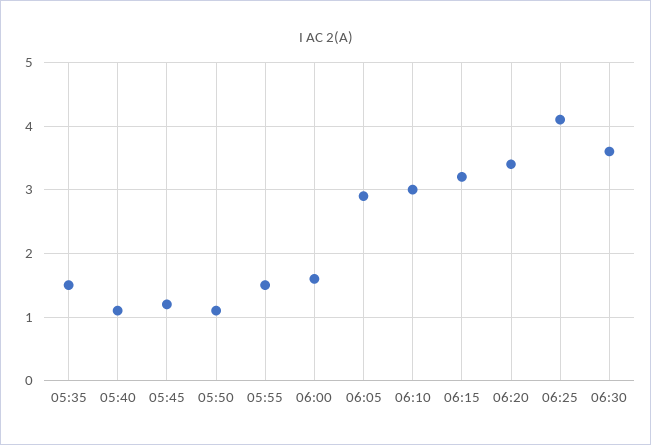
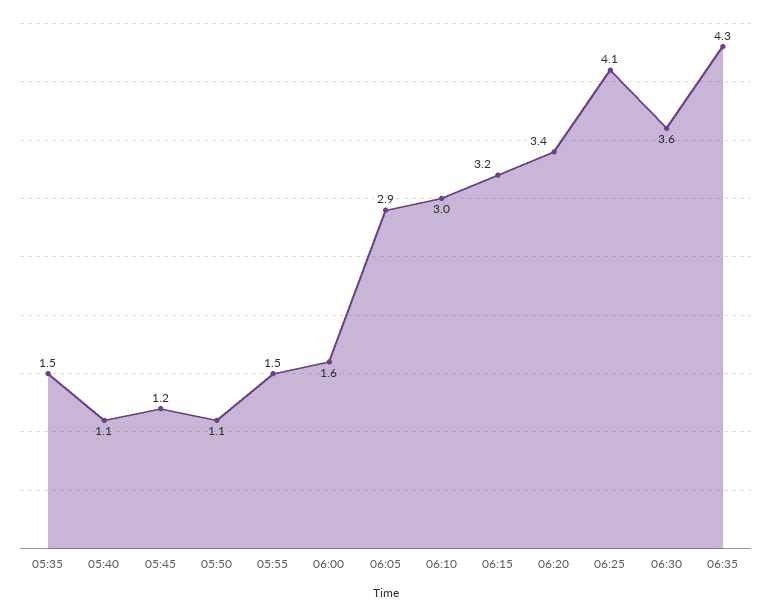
06:35: none -> 4.3

